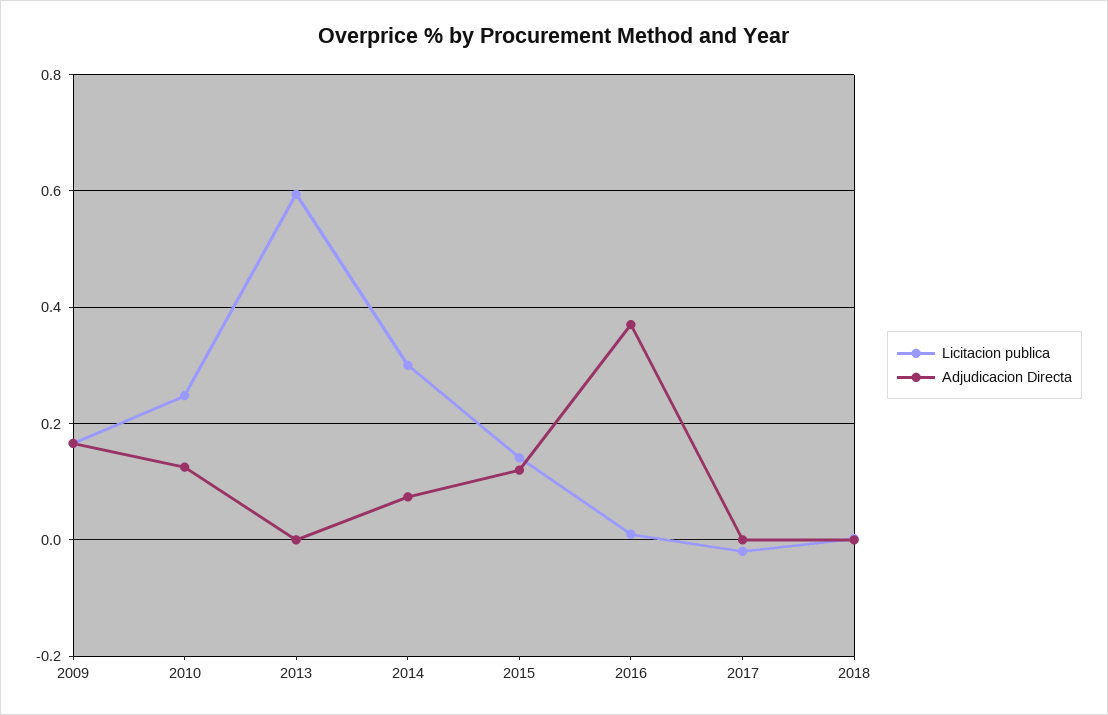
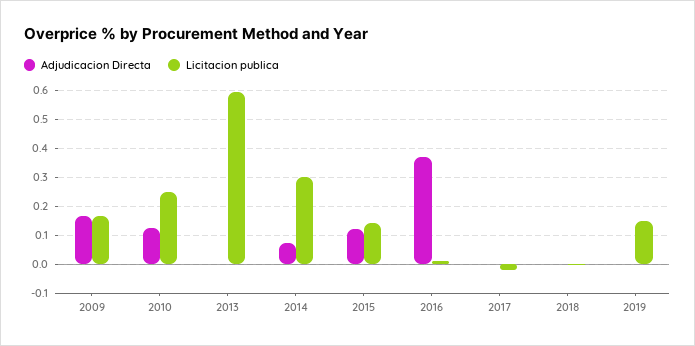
Adjudicacion Directa, 2019: none -> 0
Licitacion publica, 2019: none -> 0.15

